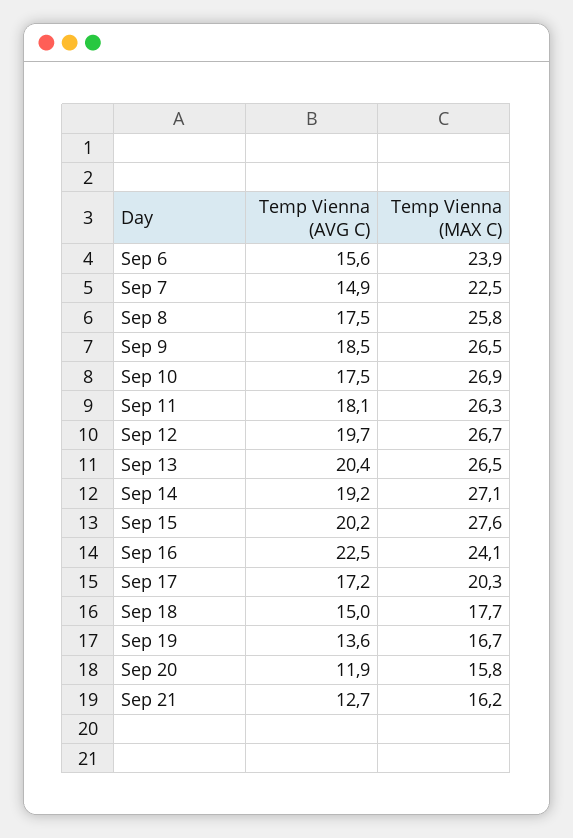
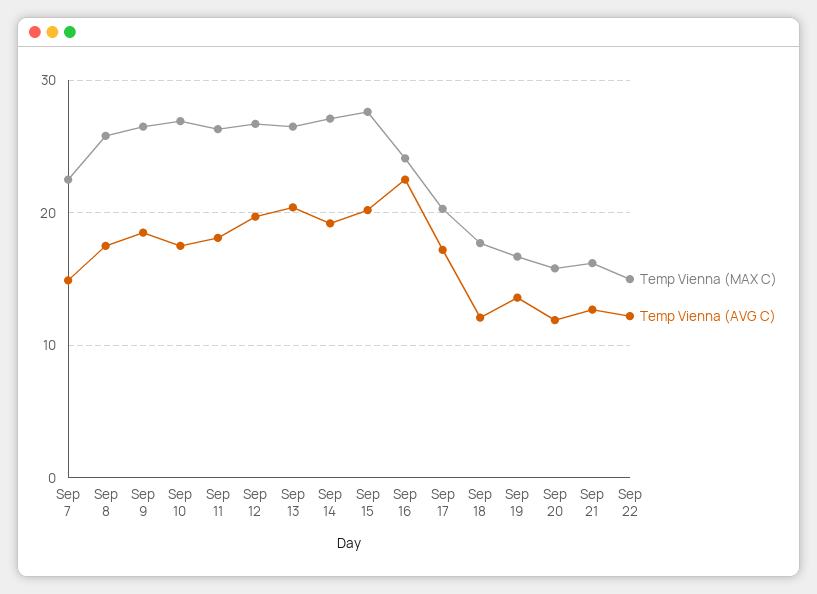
Temp Vienna (AVG C), Sep 6: 15.6 -> none
Temp Vienna (MAX C), Sep 6: 23.9 -> none
Temp Vienna (AVG C), Sep 18: 15 -> 12
Temp Vienna (MAX C), Sep 22: none -> 15
Temp Vienna (AVG C), Sep 22: none -> 12

